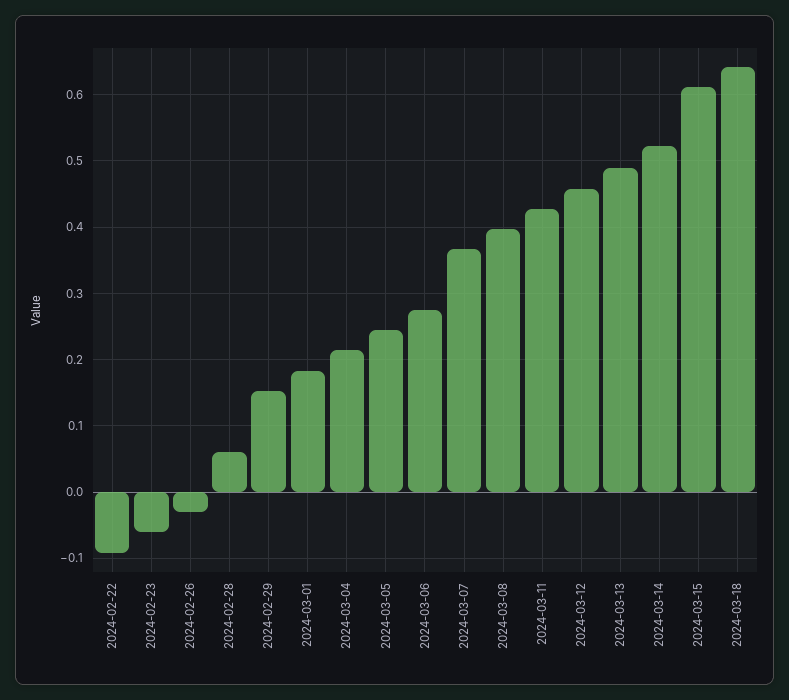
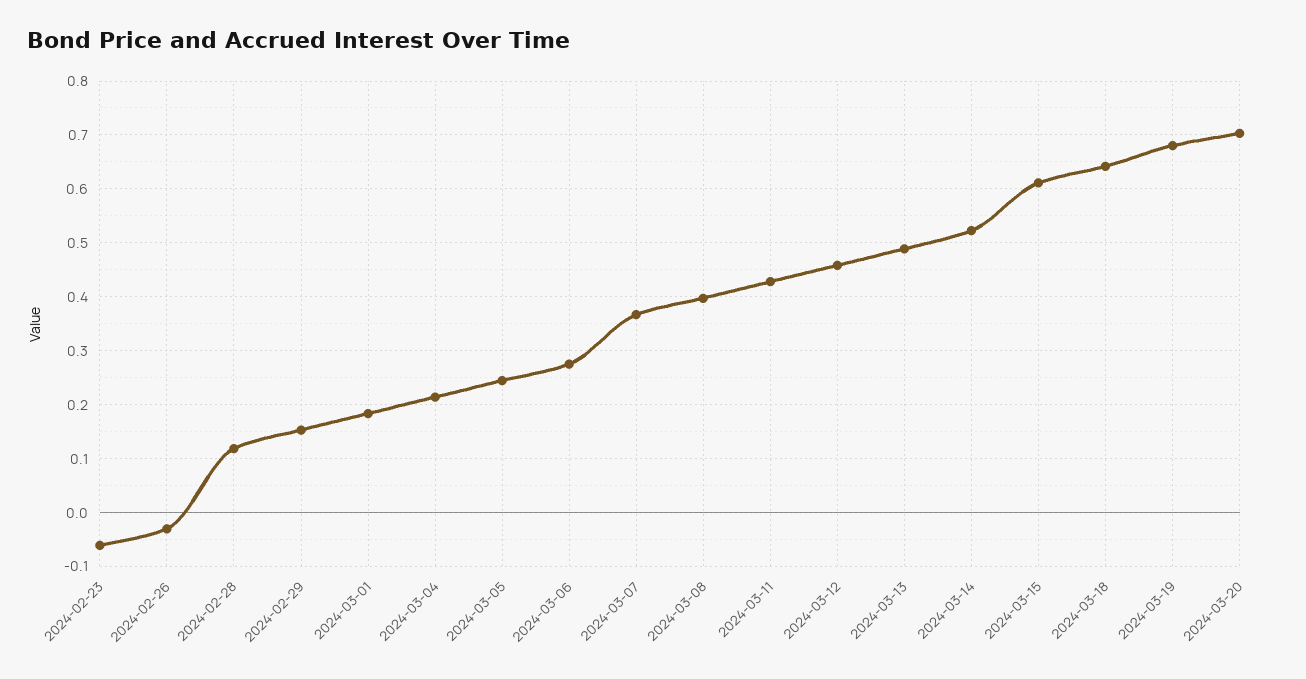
2024-02-22: -0.09 -> none
2024-02-28: 0.06 -> 0.12
2024-03-19: none -> 0.68
2024-03-20: none -> 0.7

